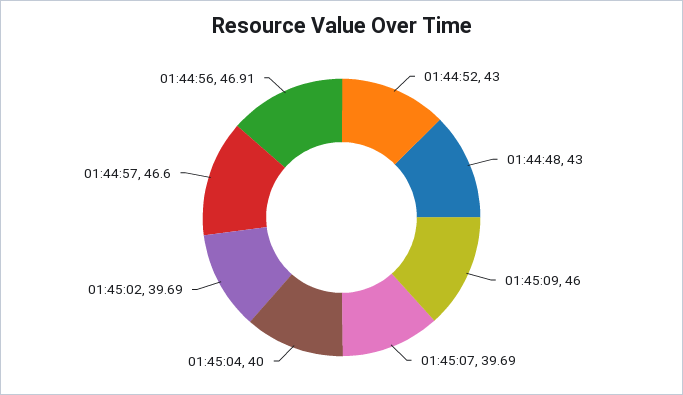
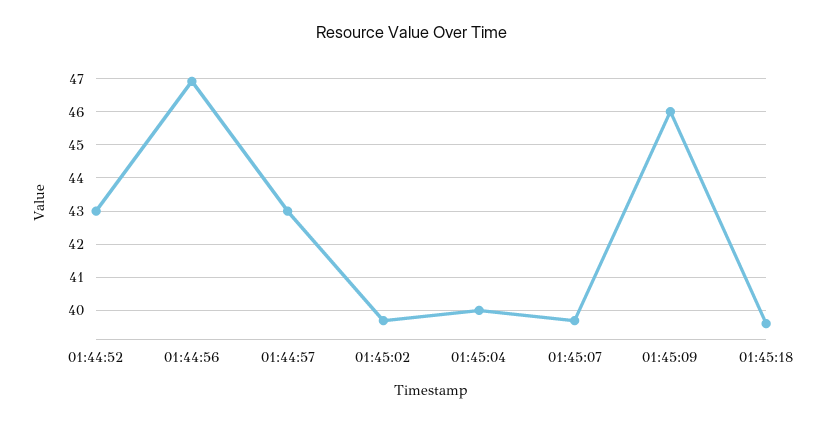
01:44:48: 43 -> none
01:44:57: 46.6 -> 43
01:45:18: none -> 39.6

